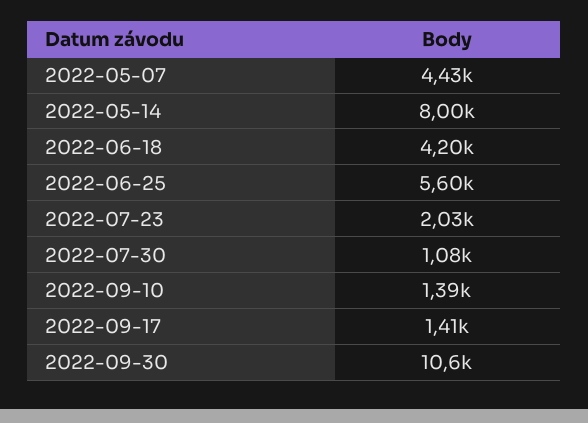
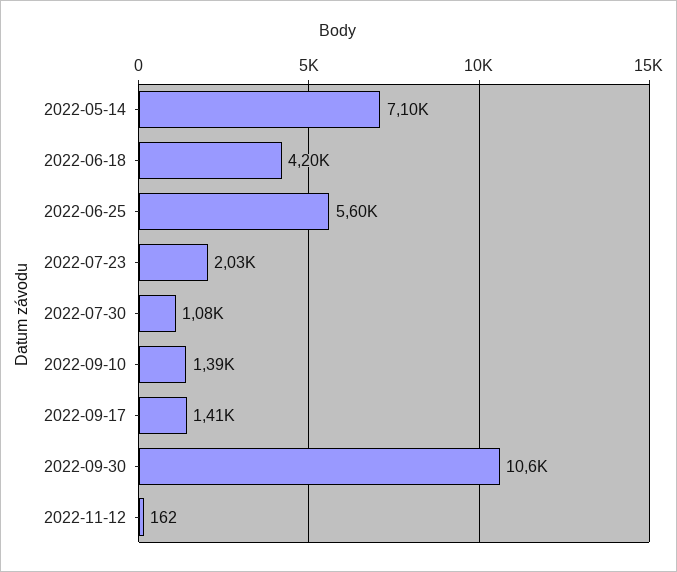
2022-05-07: 4430 -> none
2022-05-14: 8000 -> 7100
2022-11-12: none -> 162

